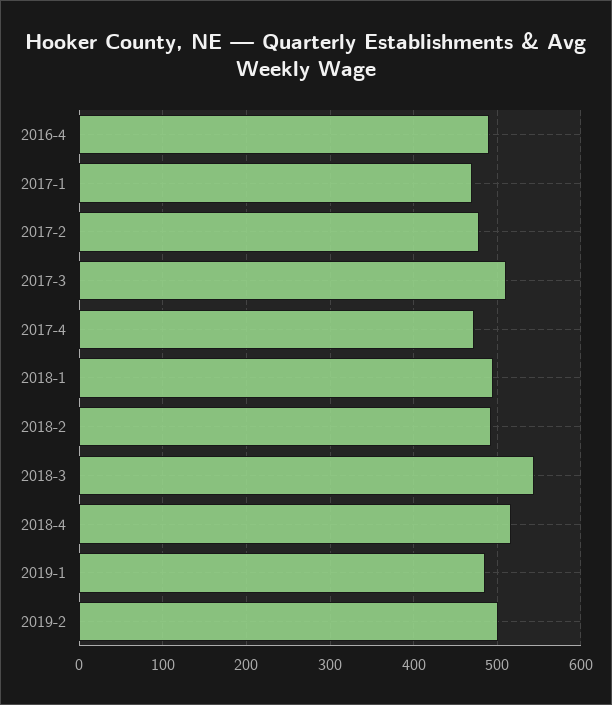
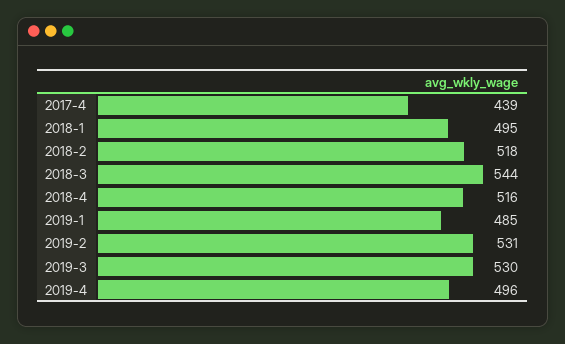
2016-4: 490 -> none
2017-1: 470 -> none
2017-2: 480 -> none
2017-3: 510 -> none
2017-4: 470 -> 439
2018-2: 490 -> 518
2019-2: 500 -> 531
2019-3: none -> 530
2019-4: none -> 496

